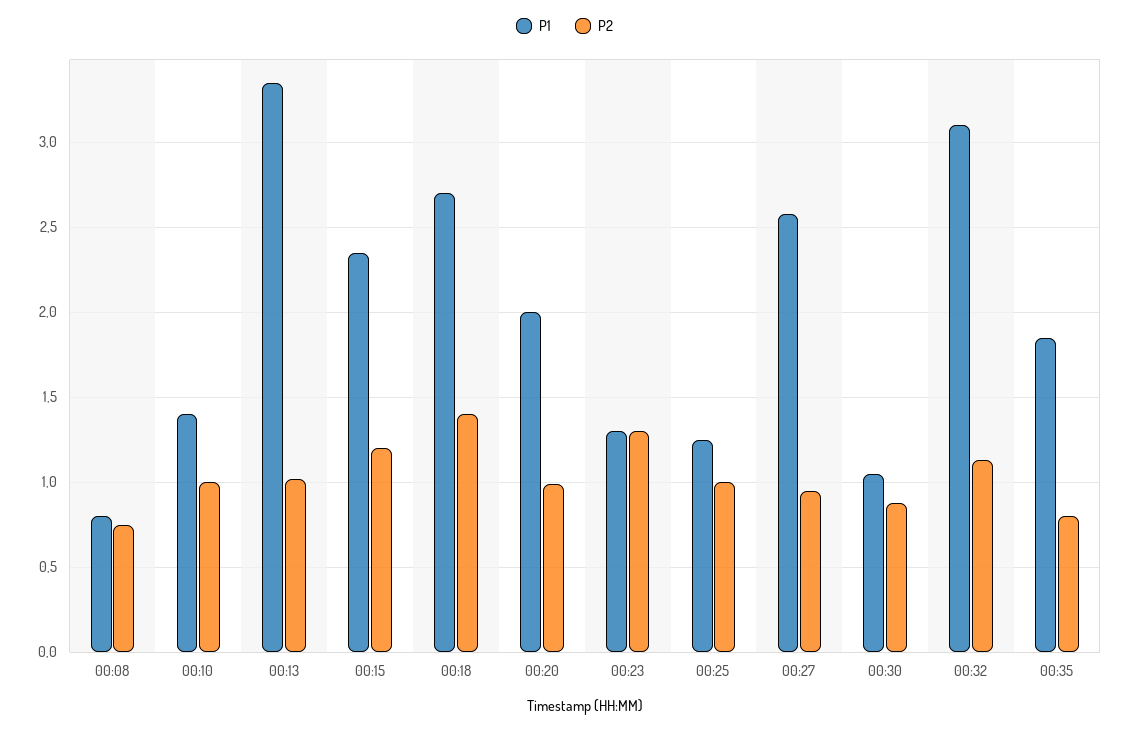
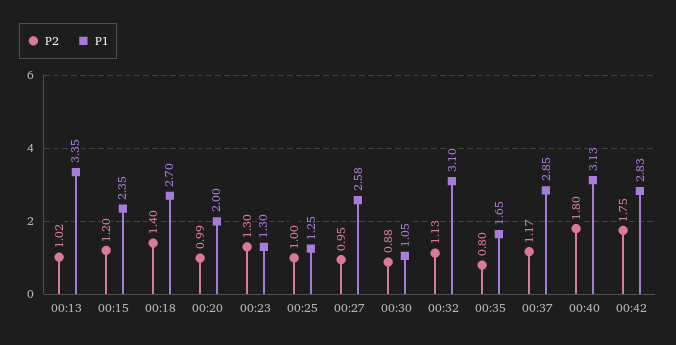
P1, 00:08: 0.8 -> none
P2, 00:08: 0.75 -> none
P1, 00:10: 1.4 -> none
P2, 00:10: 1 -> none
P1, 00:35: 1.85 -> 1.65
P2, 00:37: none -> 1.17
P1, 00:37: none -> 2.85
P2, 00:40: none -> 1.8
P1, 00:40: none -> 3.13
P2, 00:42: none -> 1.75
P1, 00:42: none -> 2.83

